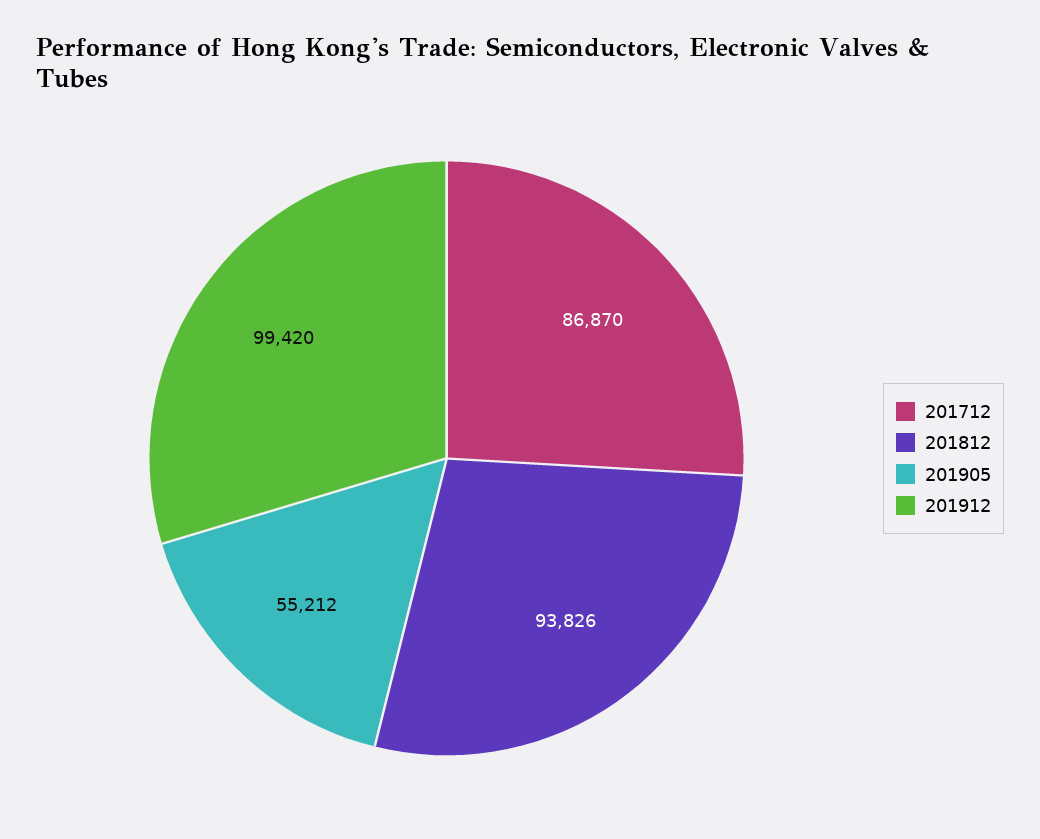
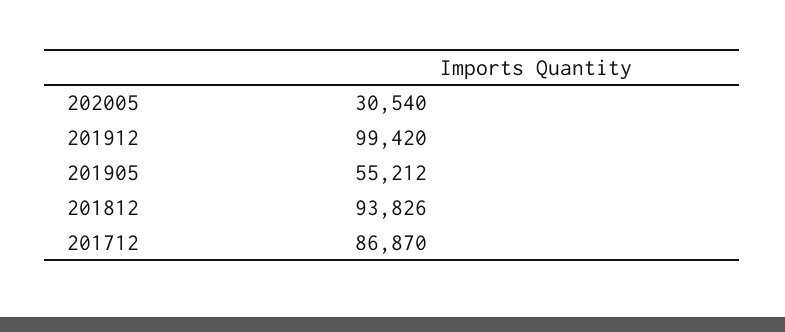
202005: none -> 30540

